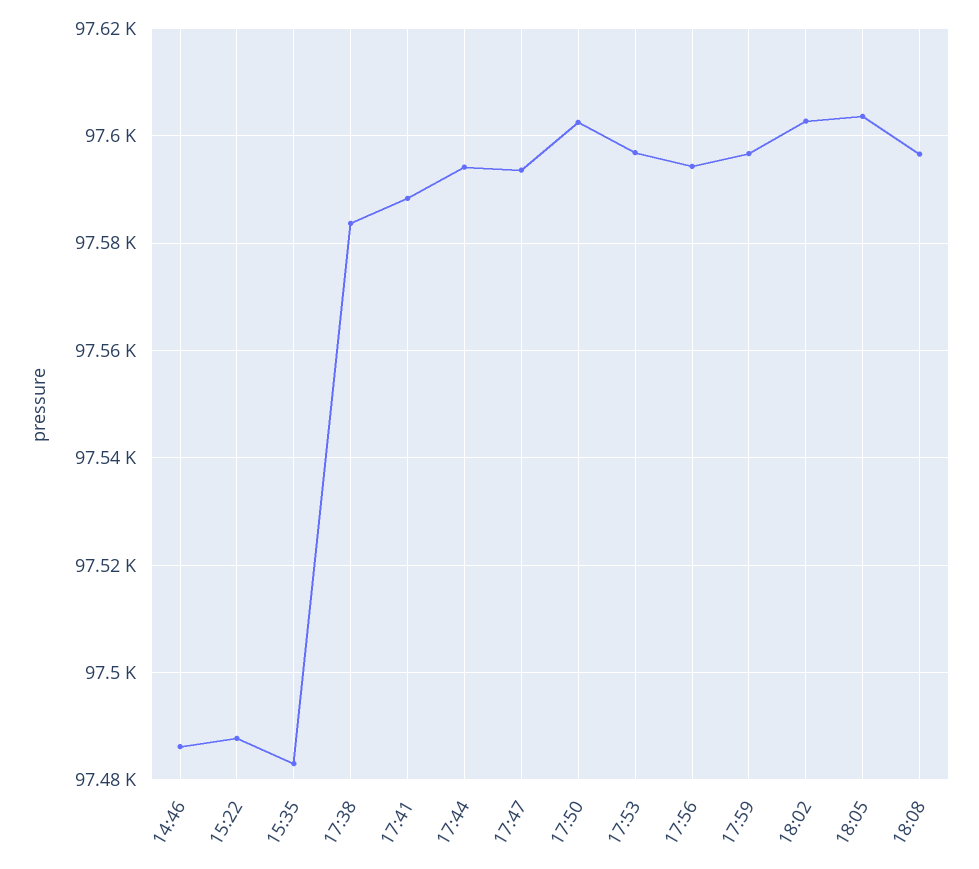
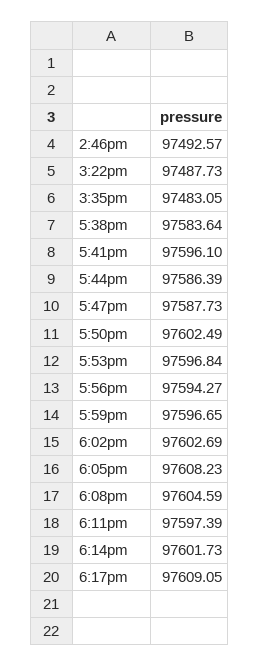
14:46: 97486 -> 97492.57
17:41: 97588 -> 97596.1
17:44: 97594 -> 97586.39
17:47: 97594 -> 97587.73
18:05: 97604 -> 97608.23
18:08: 97596 -> 97604.59
6:11pm: none -> 97597.39
6:14pm: none -> 97601.73
6:17pm: none -> 97609.05

